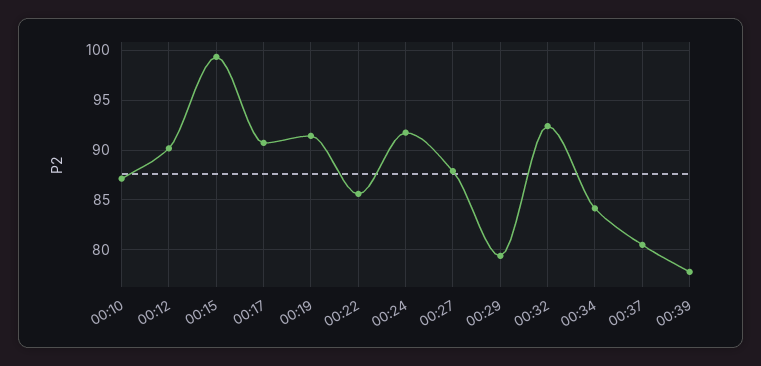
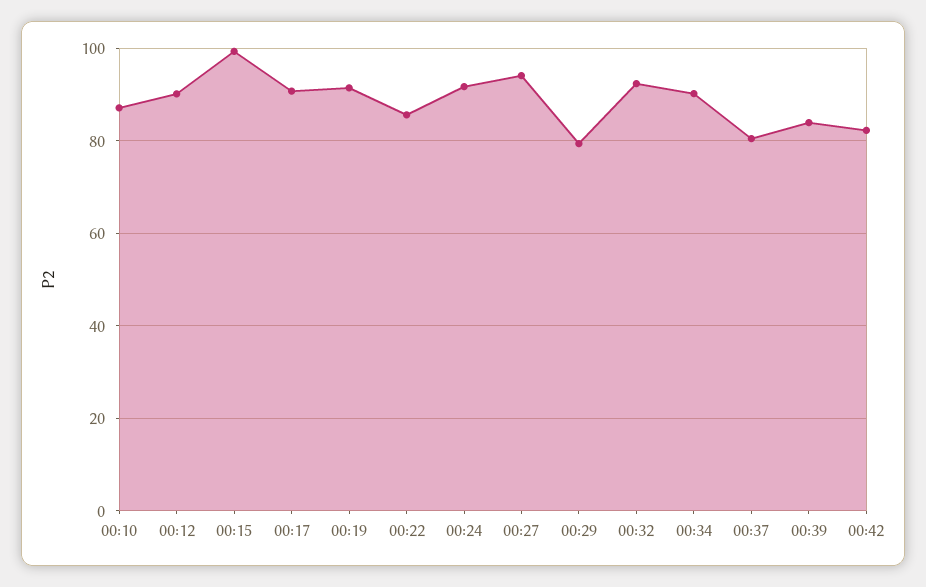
00:27: 88 -> 94
00:34: 84 -> 90
00:39: 78 -> 84
00:42: none -> 82

